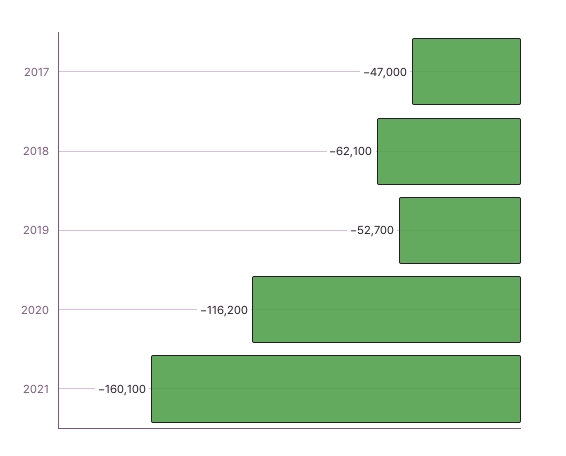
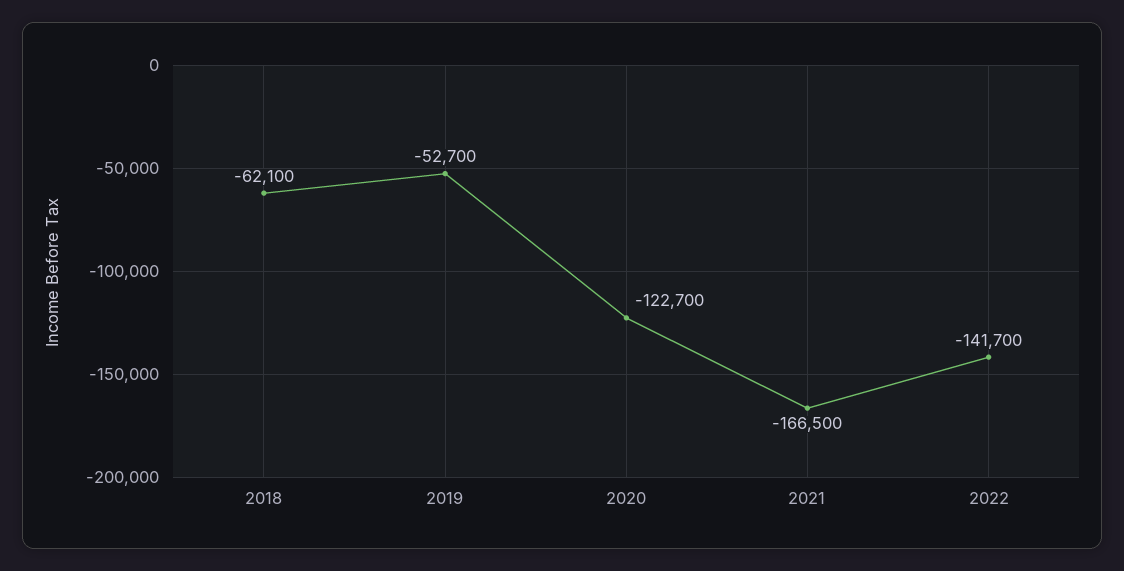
2017: -47000 -> none
2020: -116200 -> -122700
2021: -160100 -> -166500
2022: none -> -141700

